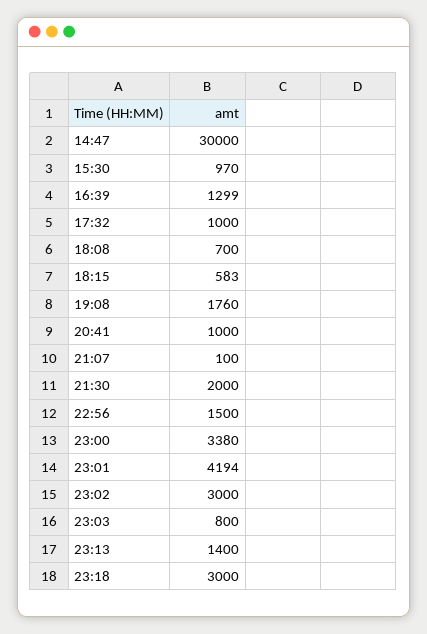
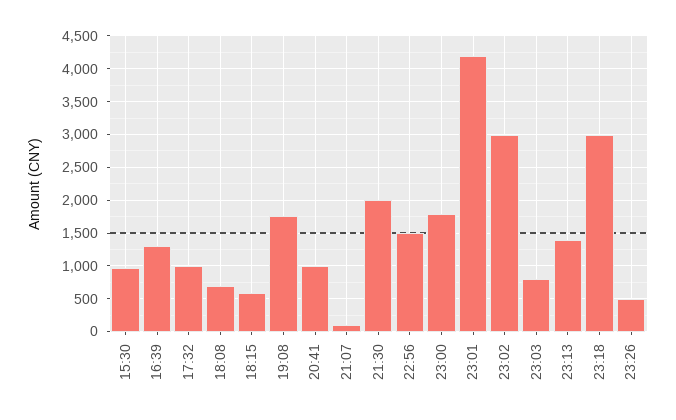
14:47: 30000 -> none
23:00: 3380 -> 1800
23:26: none -> 500

